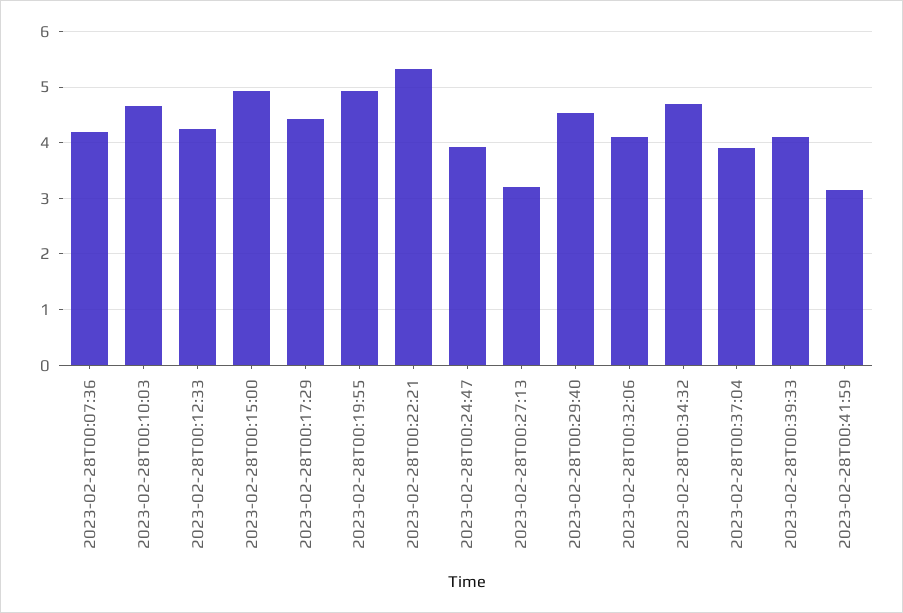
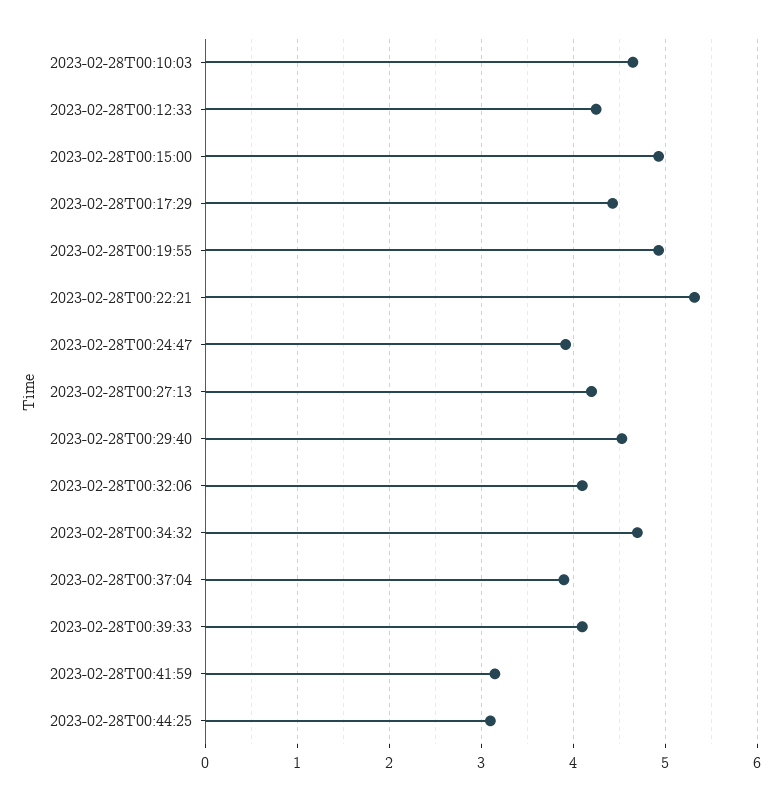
2023-02-28T00:07:36: 4.2 -> none
2023-02-28T00:27:13: 3.2 -> 4.2
2023-02-28T00:44:25: none -> 3.1

